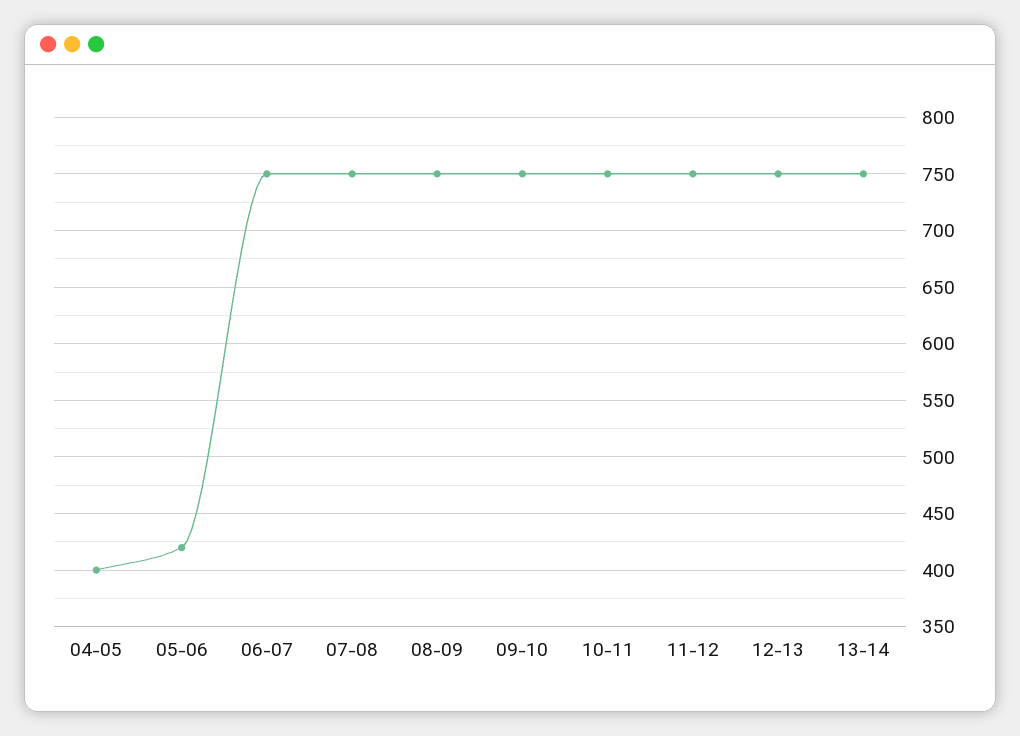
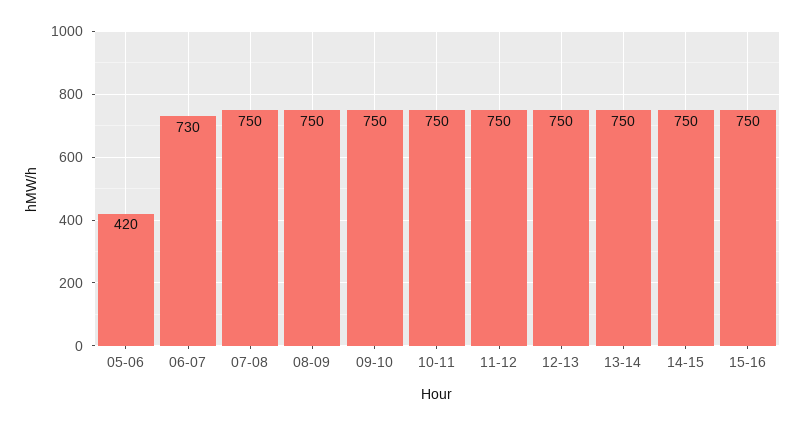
04-05: 400 -> none
06-07: 750 -> 730
14-15: none -> 750
15-16: none -> 750

